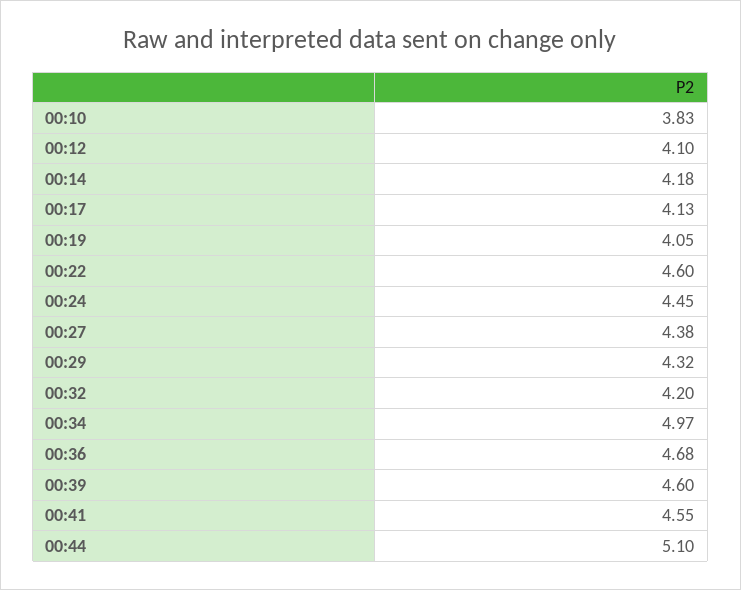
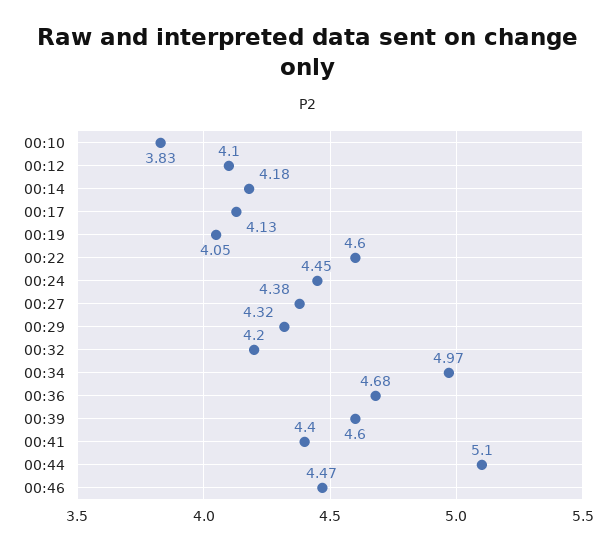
00:41: 4.55 -> 4.4
00:46: none -> 4.47

